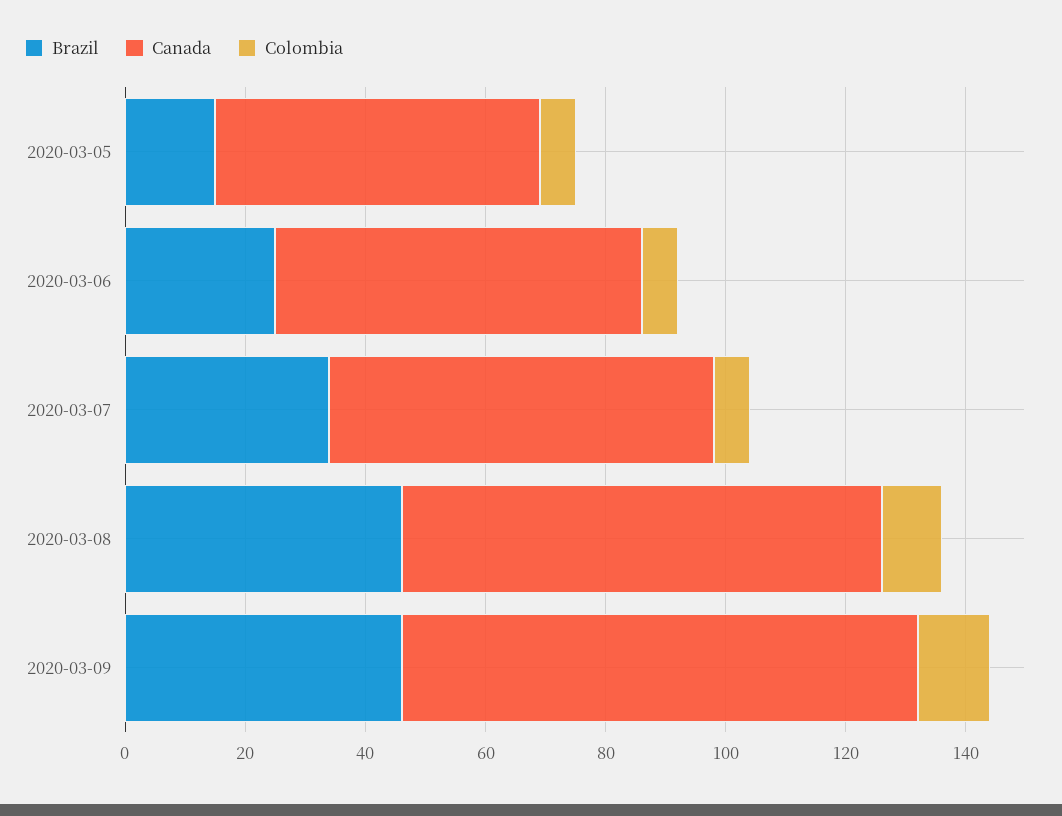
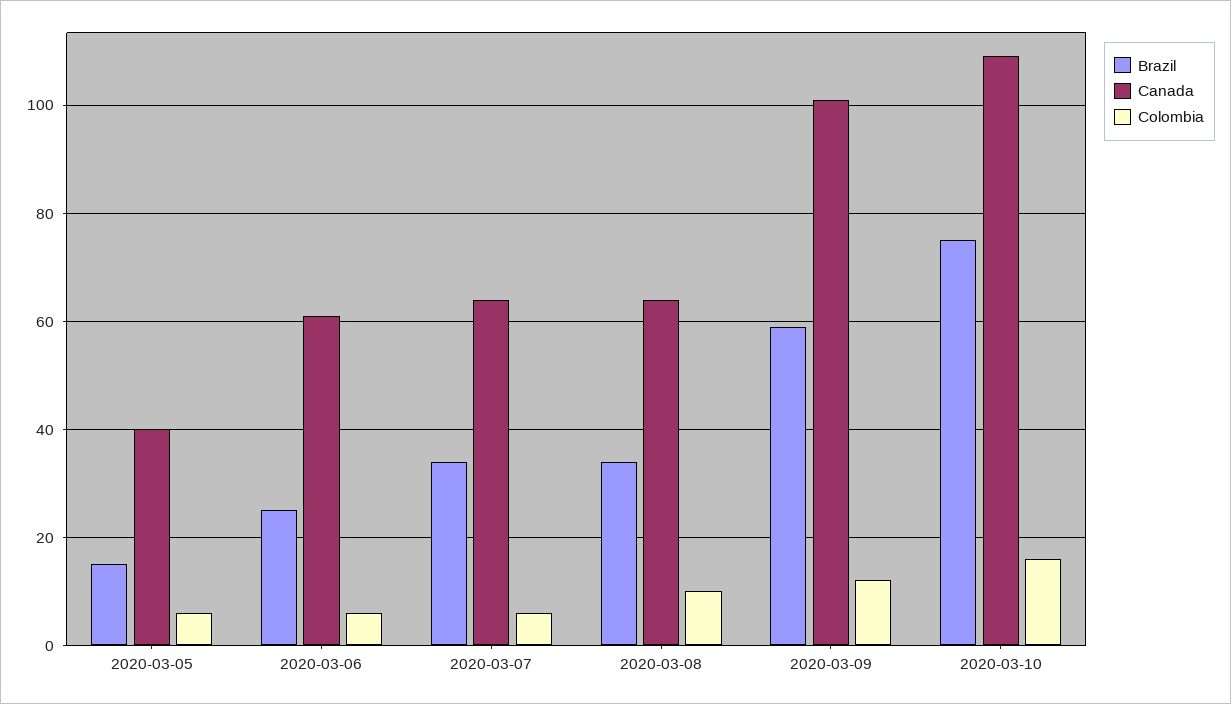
Canada, 2020-03-05: 55 -> 40
Brazil, 2020-03-08: 45 -> 35
Canada, 2020-03-08: 80 -> 65
Brazil, 2020-03-09: 45 -> 60
Canada, 2020-03-09: 85 -> 100
Brazil, 2020-03-10: none -> 75
Canada, 2020-03-10: none -> 110
Colombia, 2020-03-10: none -> 15

